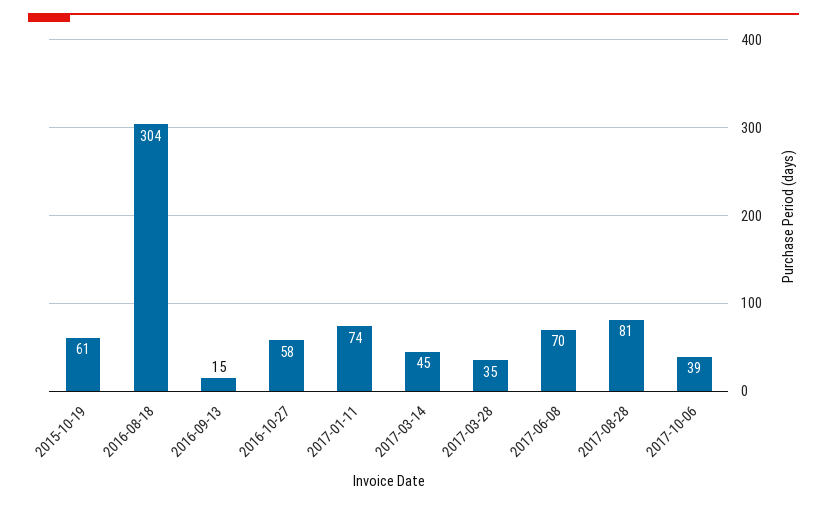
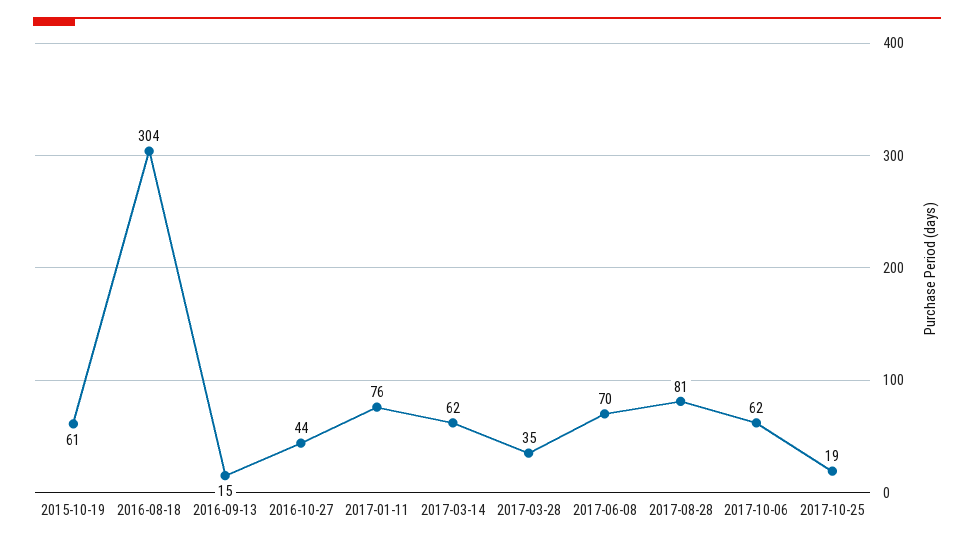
2016-10-27: 58 -> 44
2017-01-11: 74 -> 76
2017-03-14: 45 -> 62
2017-10-06: 39 -> 62
2017-10-25: none -> 19

